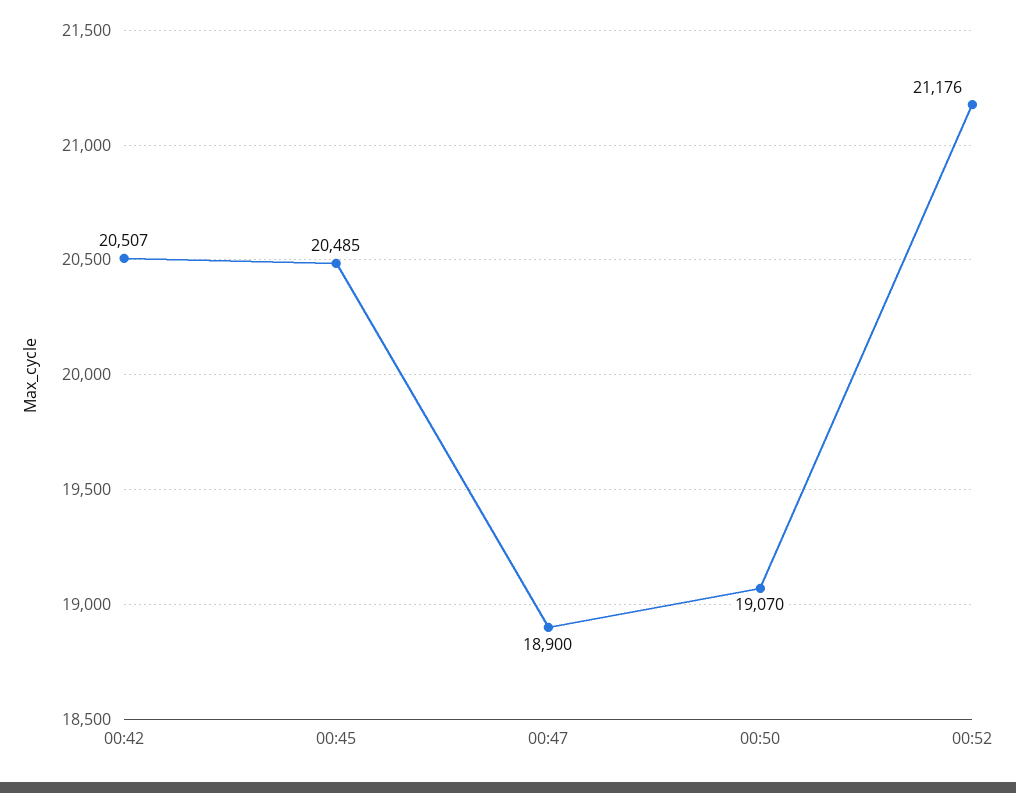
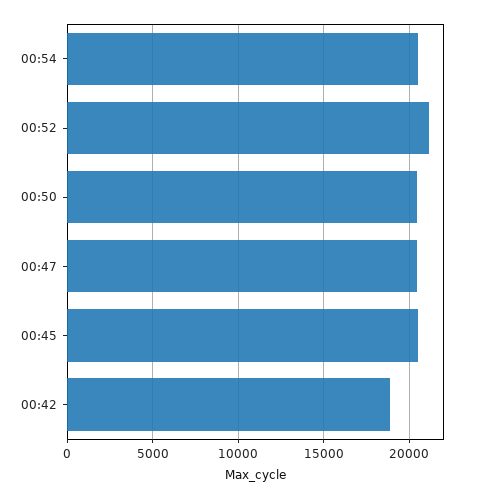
00:42: 20507 -> 19000
00:47: 18900 -> 20500
00:50: 19070 -> 20500
00:54: none -> 20500

